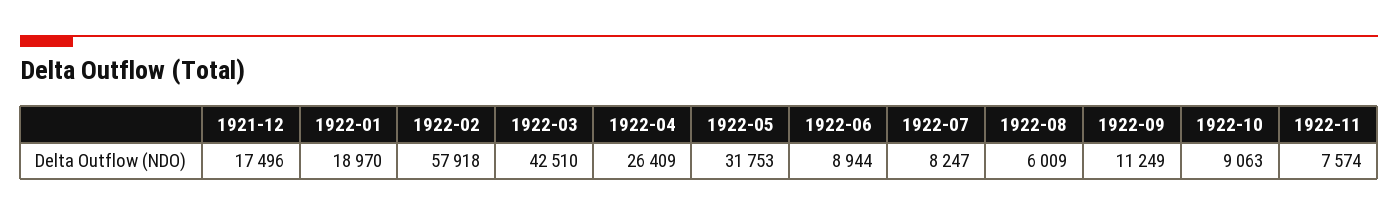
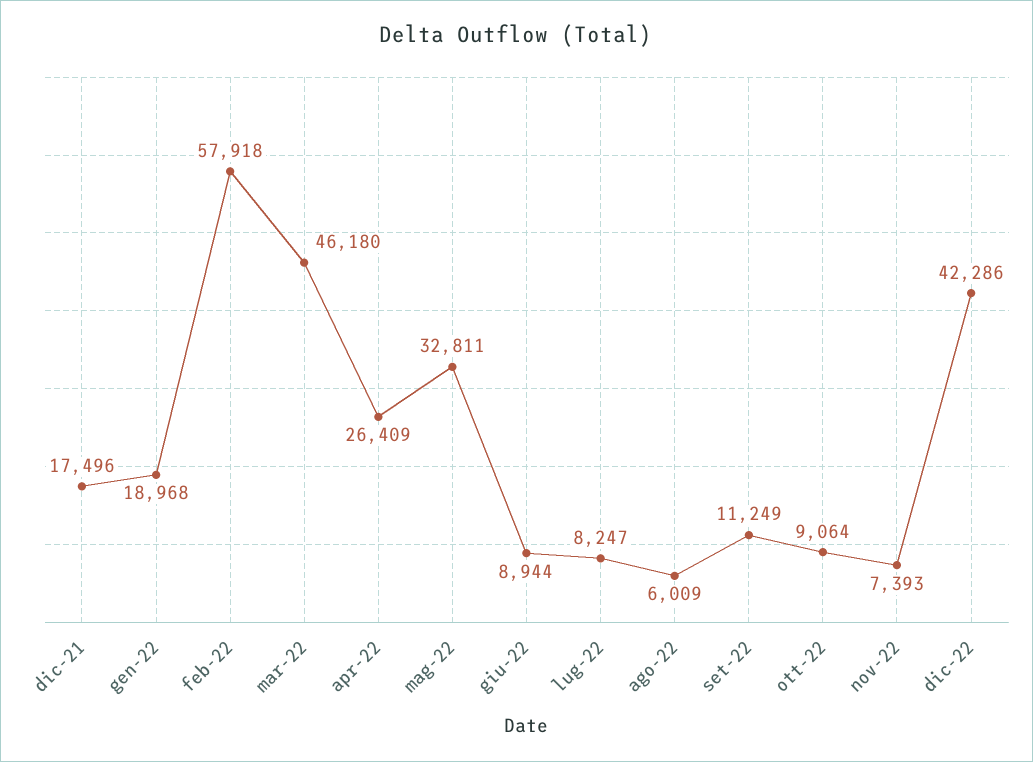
1922-01: 18970 -> 18968
1922-03: 42510 -> 46180
1922-05: 31753 -> 32811
1922-10: 9063 -> 9064
1922-11: 7574 -> 7393
dic-22: none -> 42286

